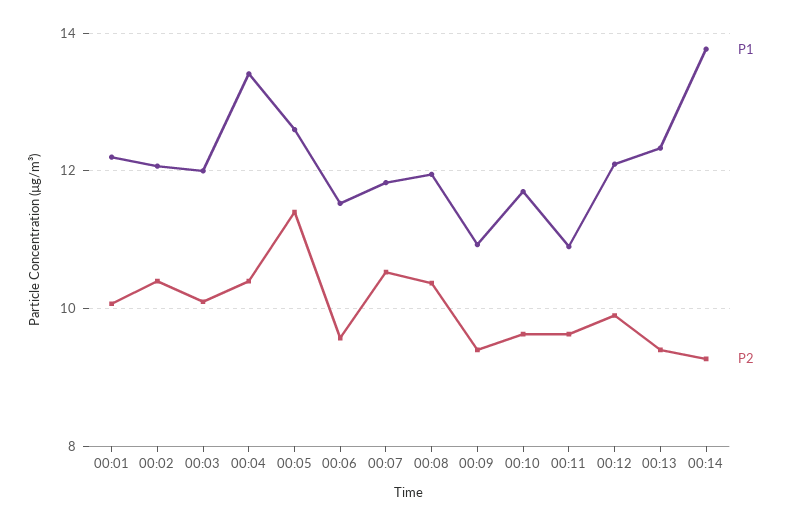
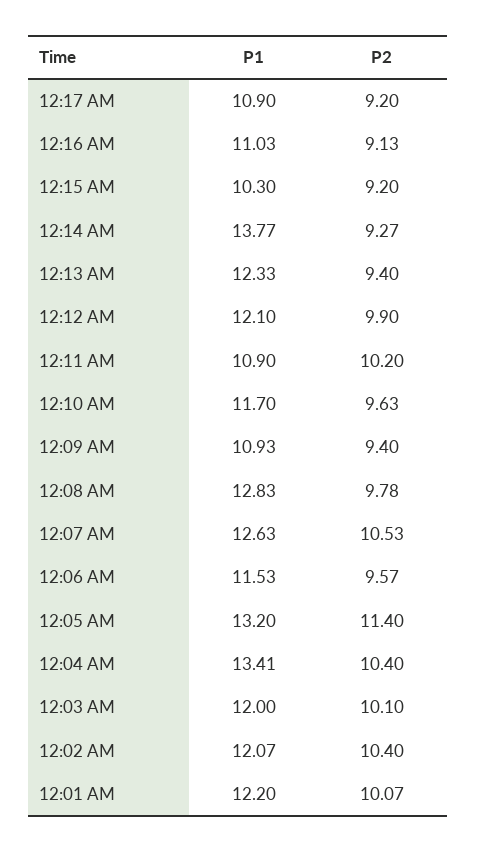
P1, 00:05: 12.6 -> 13.2
P1, 00:07: 11.8 -> 12.63
P1, 00:08: 12 -> 12.83
P2, 00:08: 10.4 -> 9.78
P2, 00:11: 9.6 -> 10.2
P1, 12:17 AM: none -> 10.9
P2, 12:17 AM: none -> 9.2
P1, 12:16 AM: none -> 11.03
P2, 12:16 AM: none -> 9.13
P1, 12:15 AM: none -> 10.3
P2, 12:15 AM: none -> 9.2

